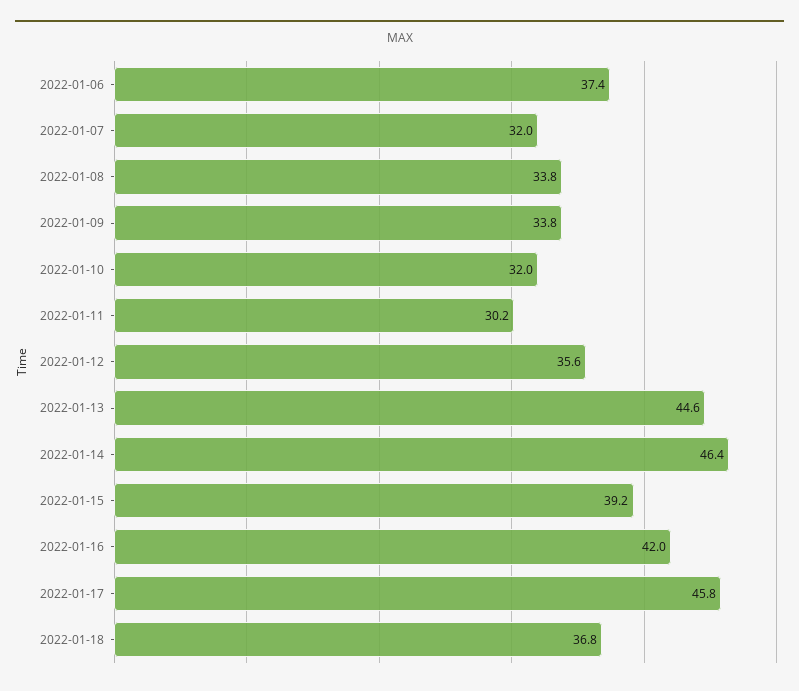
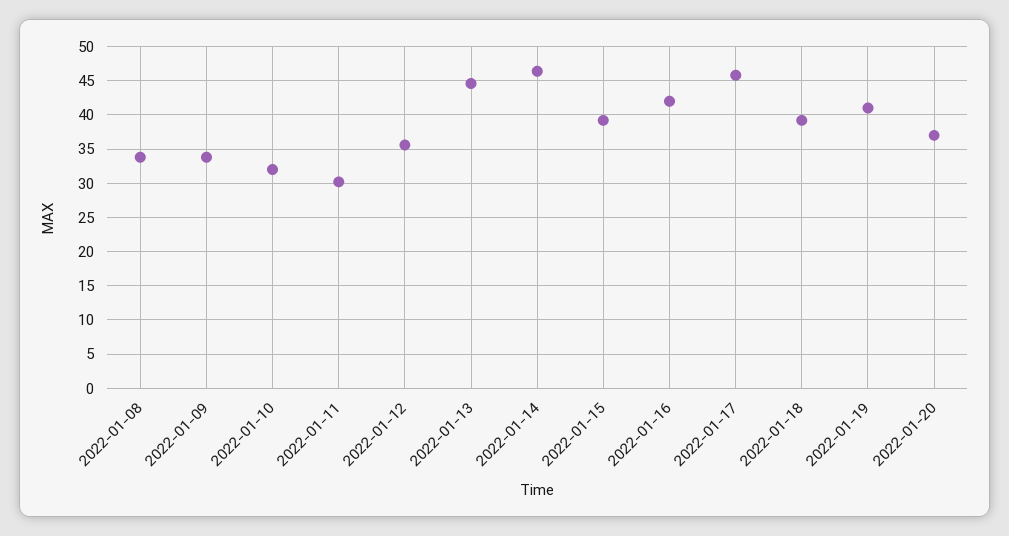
2022-01-06: 37.4 -> none
2022-01-07: 32 -> none
2022-01-18: 36.8 -> 39
2022-01-19: none -> 41
2022-01-20: none -> 37

